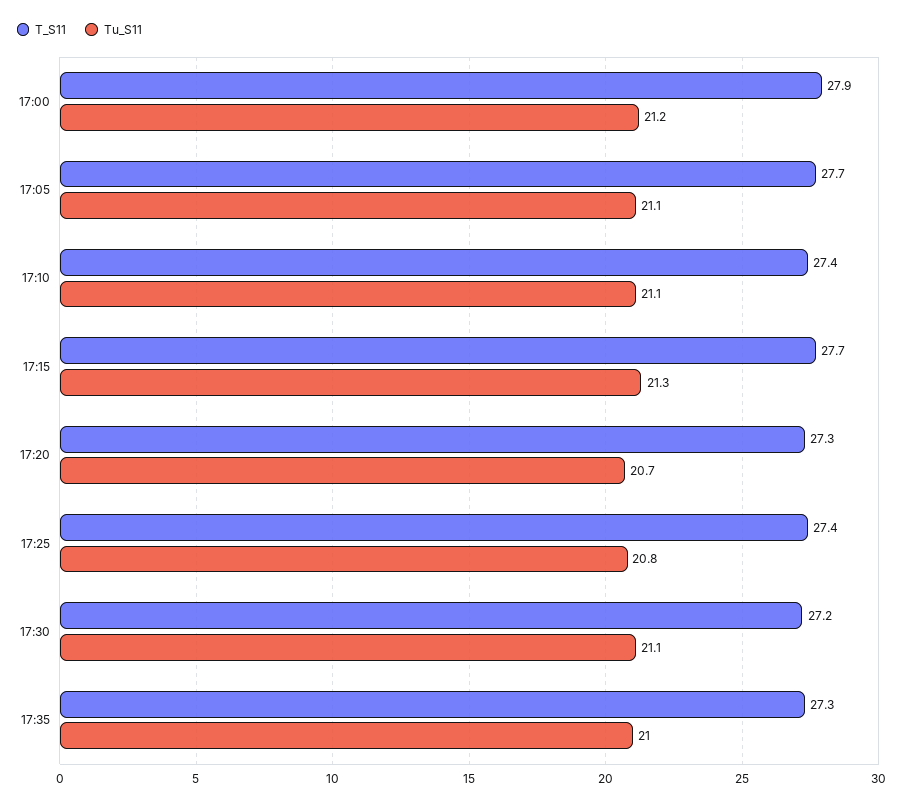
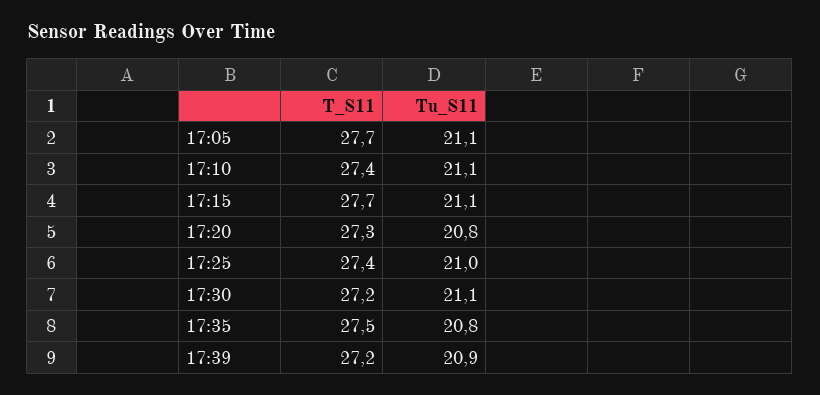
T_S11, 17:00: 27.9 -> none
Tu_S11, 17:00: 21.2 -> none
Tu_S11, 17:15: 21.3 -> 21.1
Tu_S11, 17:20: 20.7 -> 20.8
Tu_S11, 17:25: 20.8 -> 21
T_S11, 17:35: 27.3 -> 27.5
Tu_S11, 17:35: 21 -> 20.8
T_S11, 17:39: none -> 27.2
Tu_S11, 17:39: none -> 20.9

